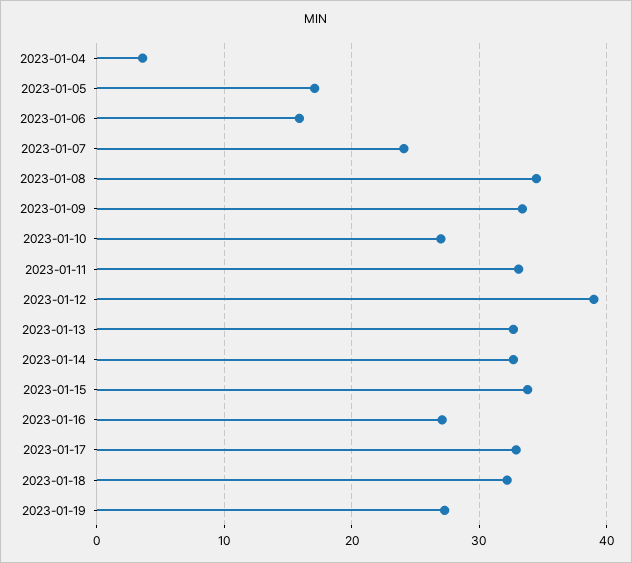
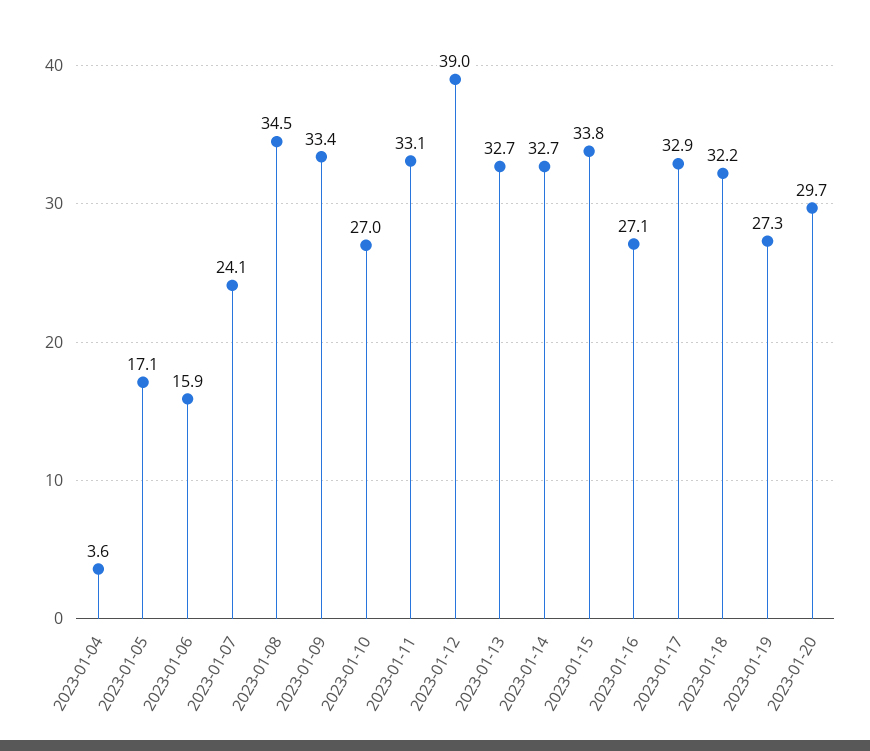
2023-01-20: none -> 29.7

